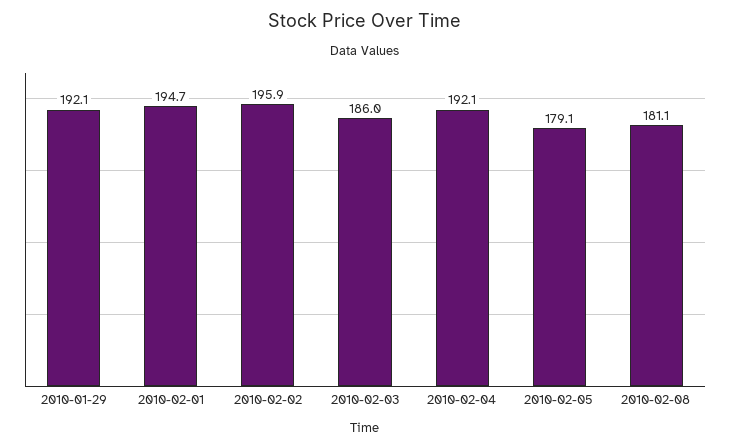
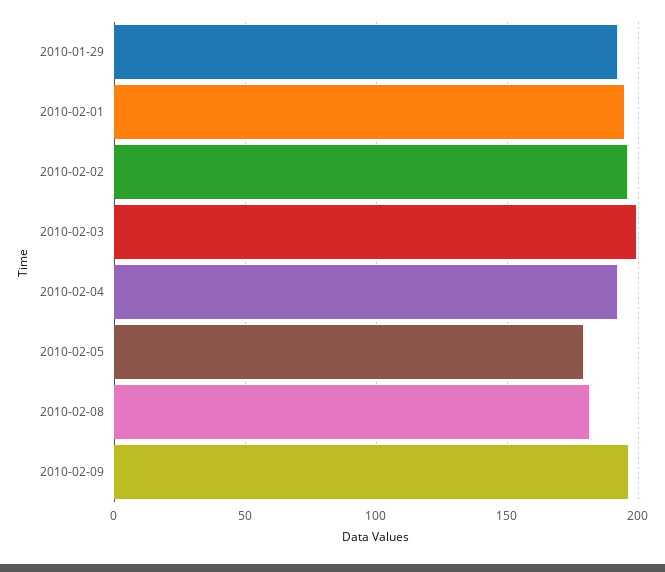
2010-02-03: 186 -> 200
2010-02-09: none -> 195

